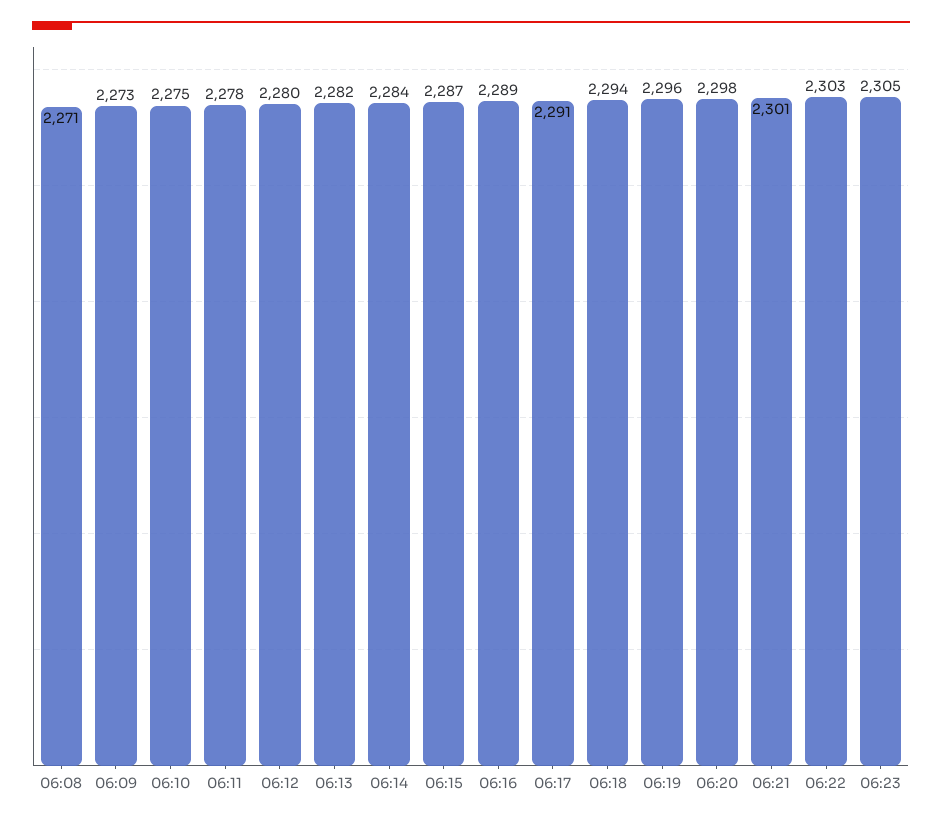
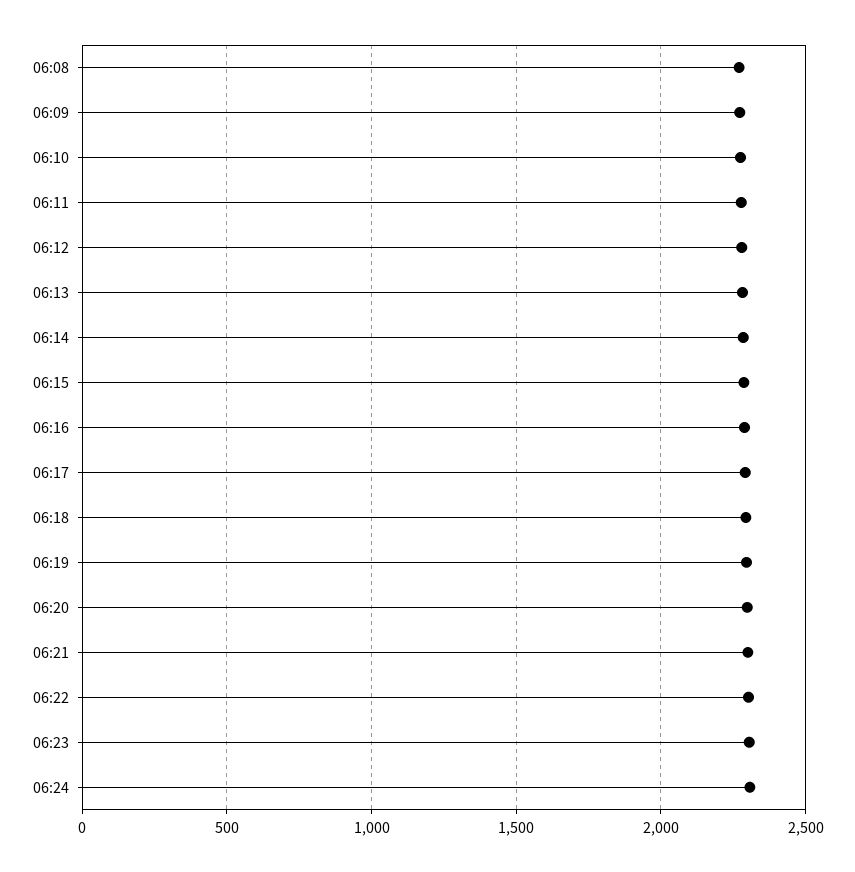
06:24: none -> 2300

